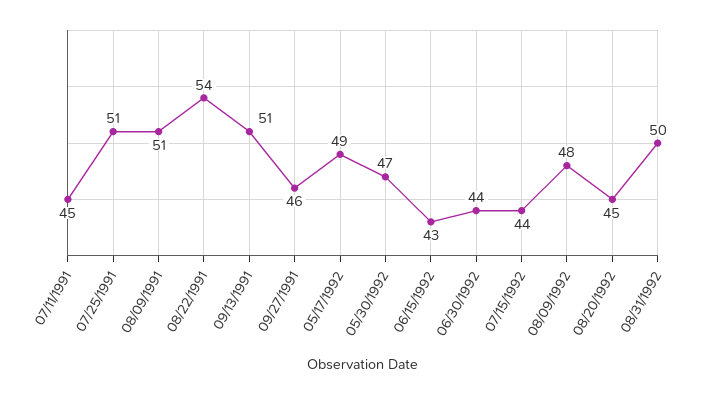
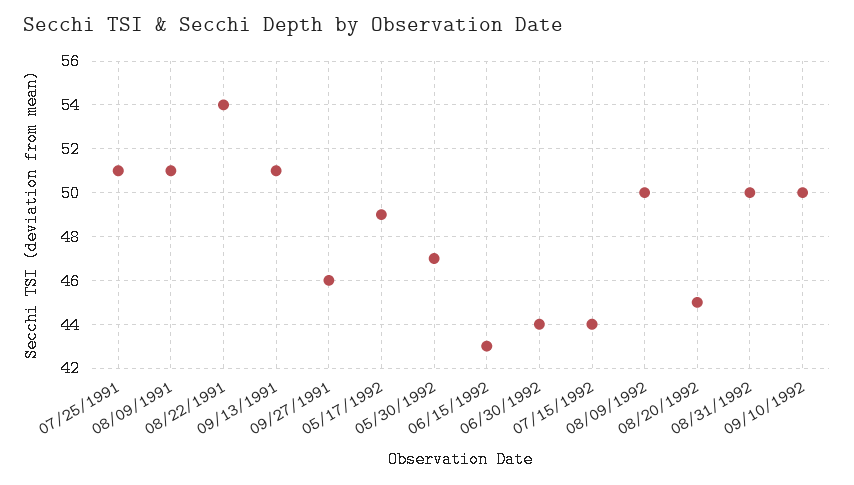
07/11/1991: 45 -> none
08/09/1992: 48 -> 50
09/10/1992: none -> 50

